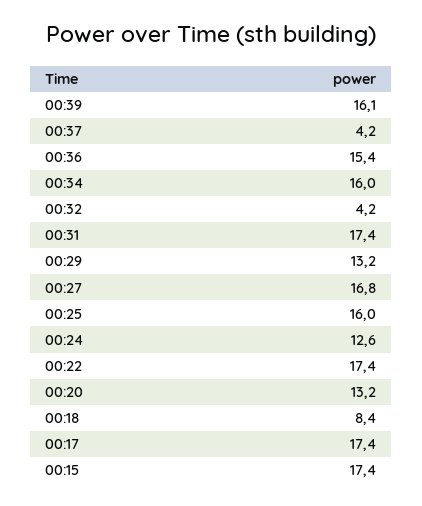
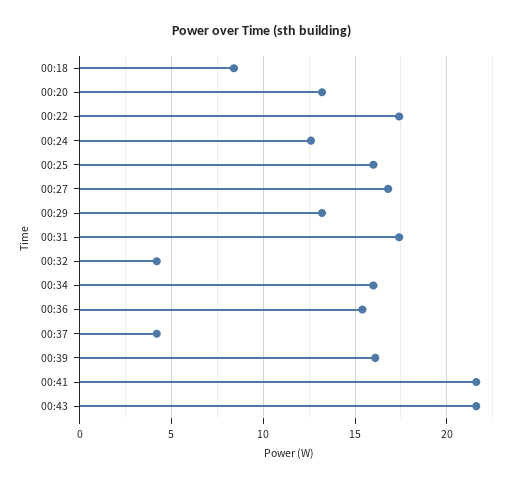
00:17: 17.4 -> none
00:15: 17.4 -> none
00:41: none -> 21.5
00:43: none -> 21.5

